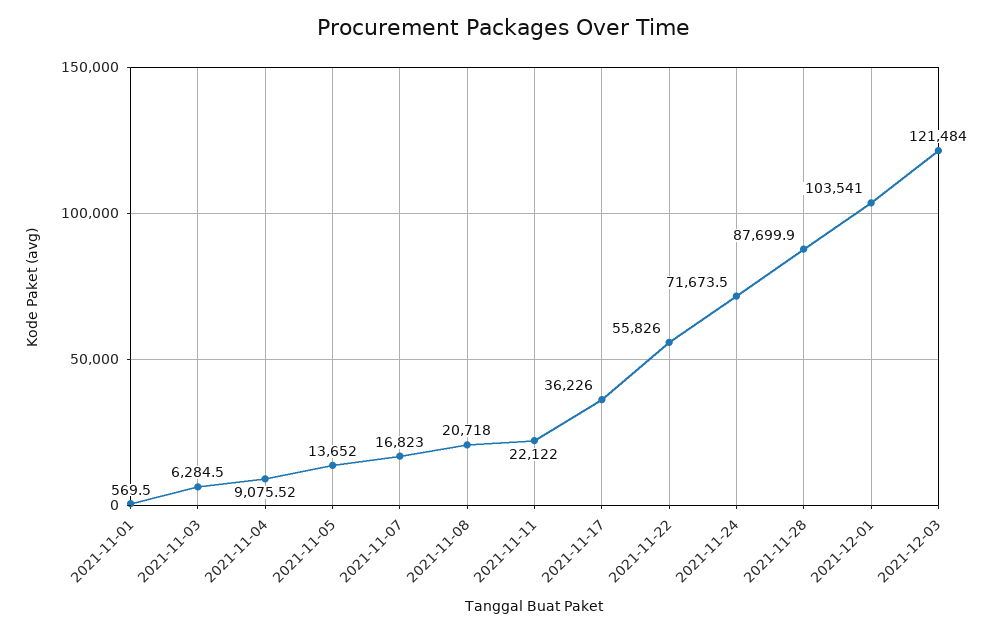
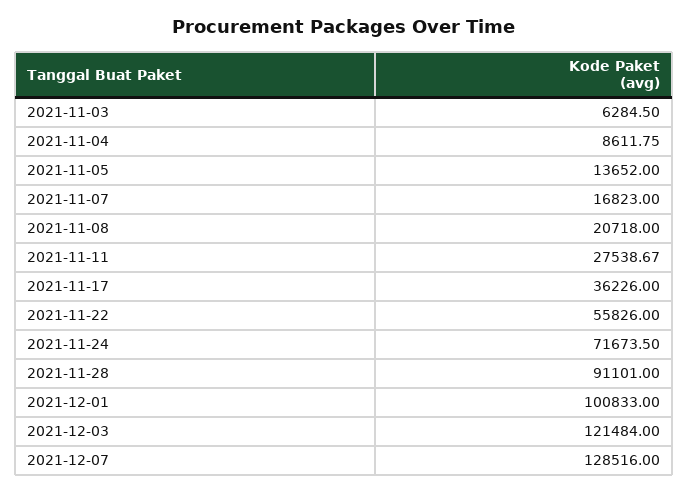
2021-11-01: 569.5 -> none
2021-11-04: 9075.52 -> 8611.75
2021-11-11: 22122 -> 27538.67
2021-11-28: 87699.9 -> 91101
2021-12-01: 103541 -> 100833
2021-12-07: none -> 128516

